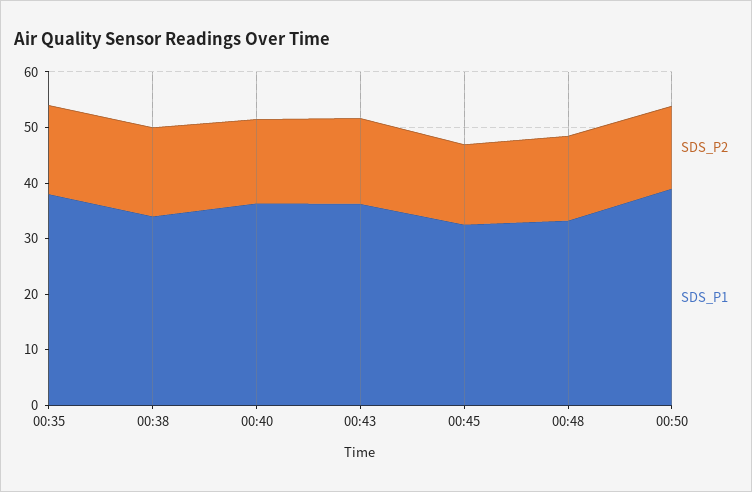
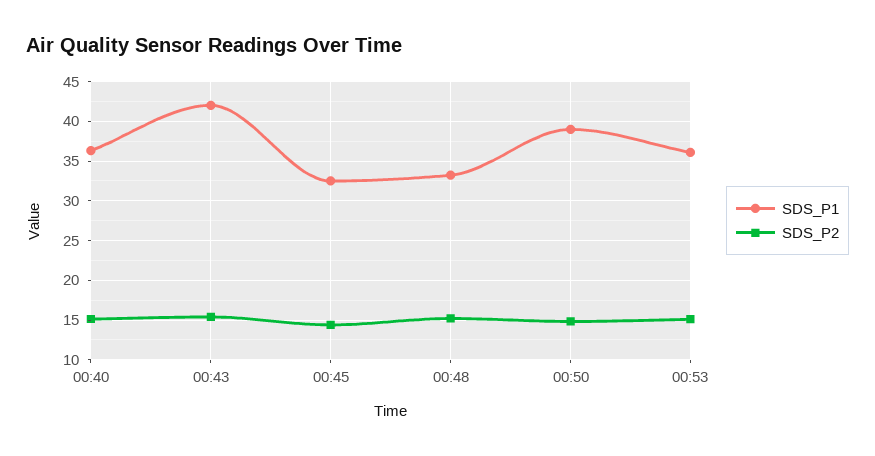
SDS_P2, 00:35: 16 -> none
SDS_P1, 00:35: 38 -> none
SDS_P2, 00:38: 16 -> none
SDS_P1, 00:38: 34 -> none
SDS_P1, 00:43: 36 -> 42
SDS_P1, 00:53: none -> 36
SDS_P2, 00:53: none -> 15

